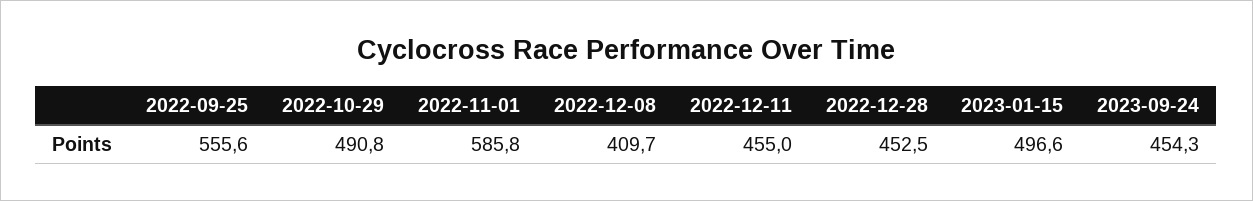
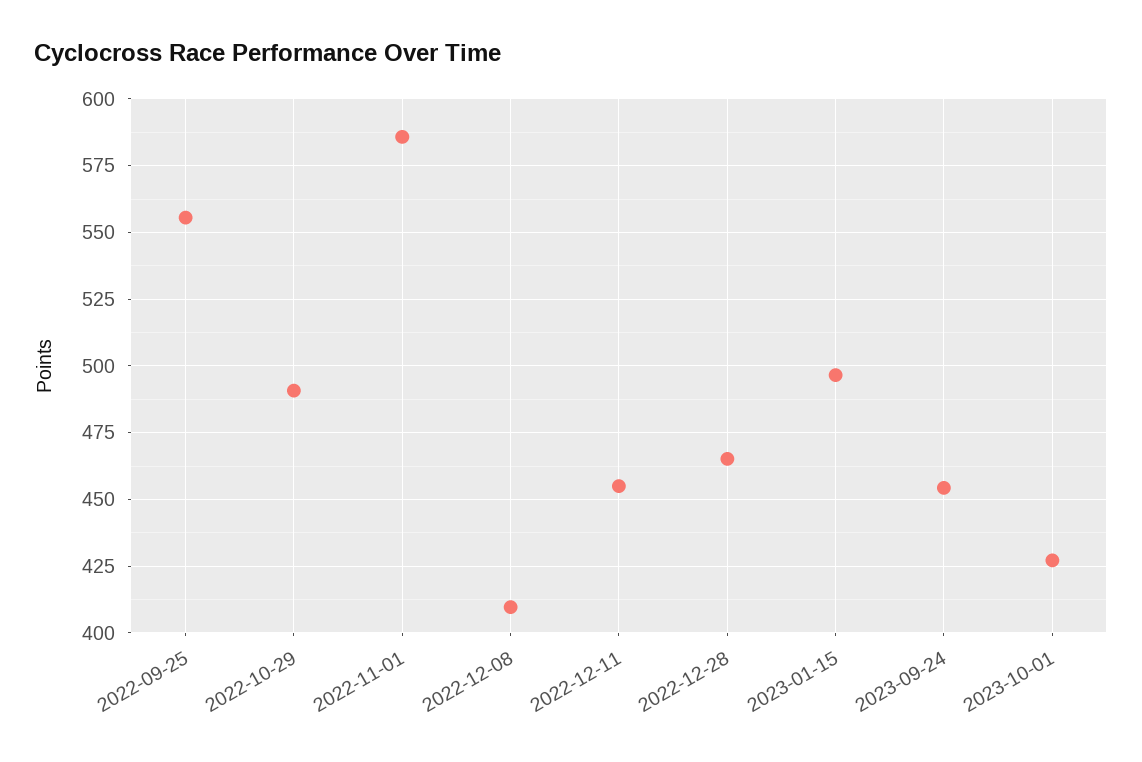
2022-12-28: 452.5 -> 465
2023-10-01: none -> 427.5

